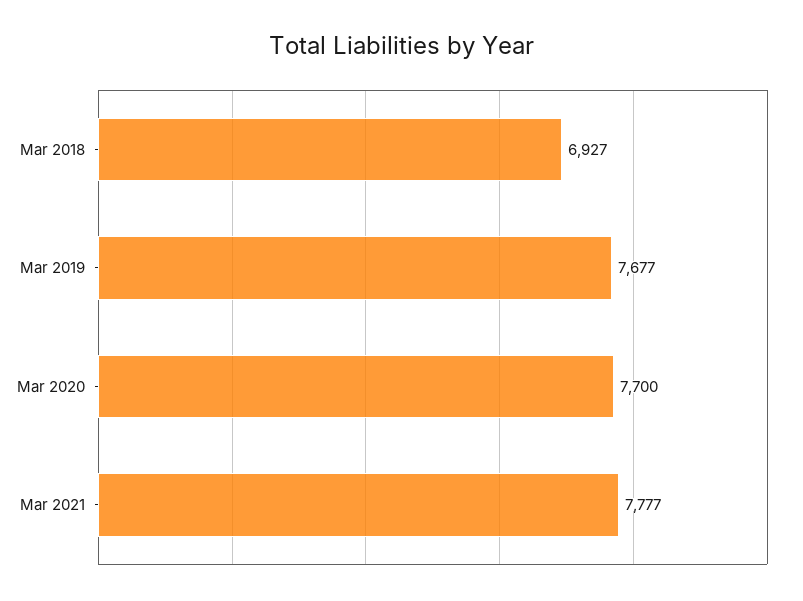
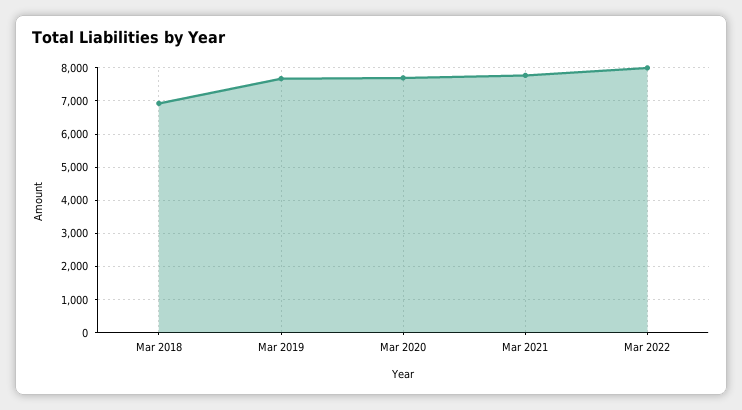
Mar 2022: none -> 8000

